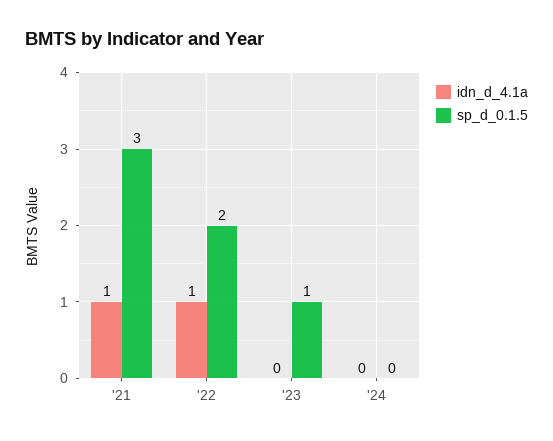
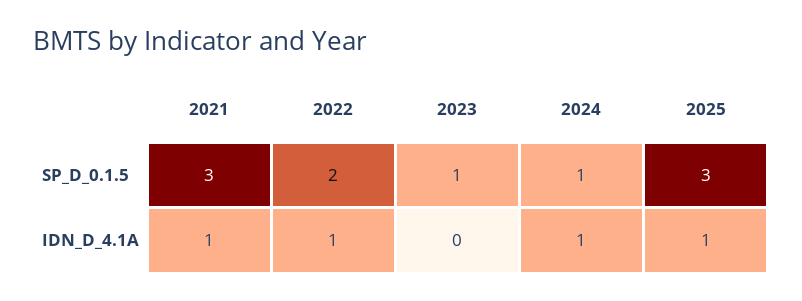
idn_d_4.1a, '24: 0 -> 1
sp_d_0.1.5, '24: 0 -> 1
sp_d_0.1.5, 2025: none -> 3
idn_d_4.1a, 2025: none -> 1

